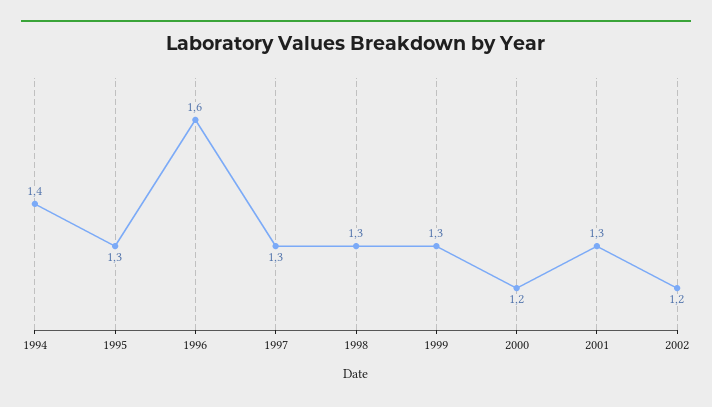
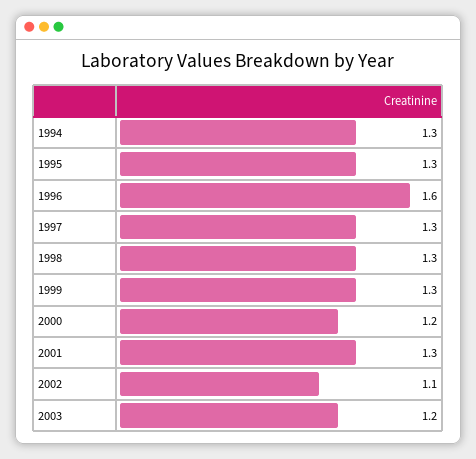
1994: 1.4 -> 1.3
2002: 1.2 -> 1.1
2003: none -> 1.2

